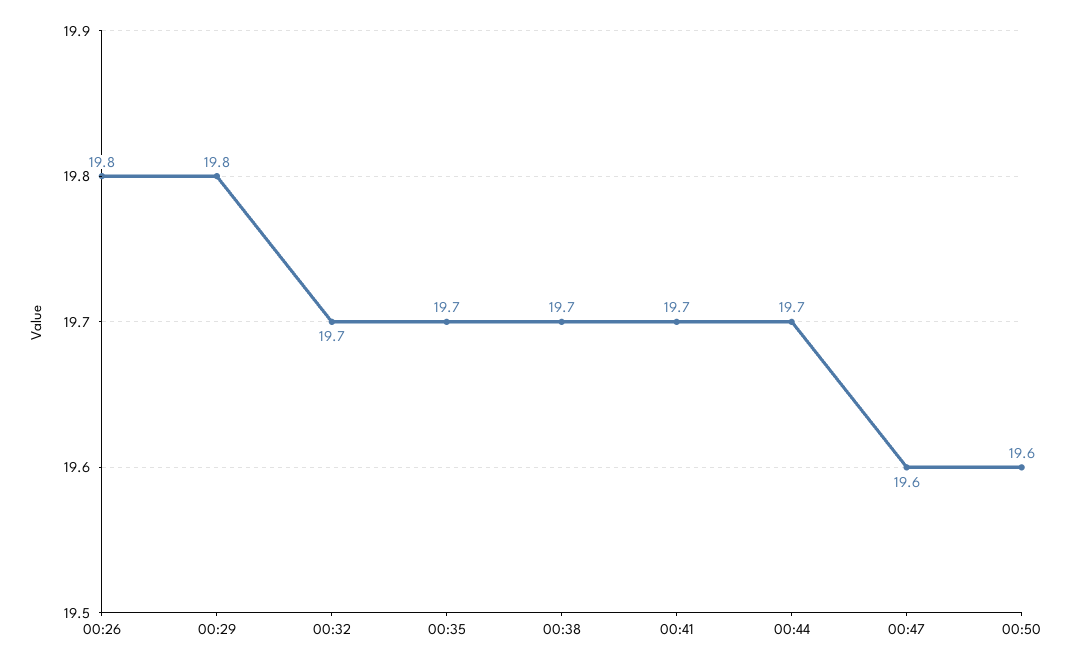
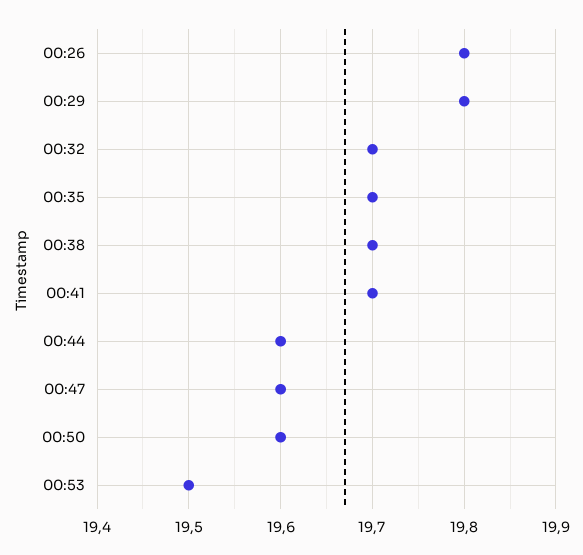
00:44: 19.7 -> 19.6
00:53: none -> 19.5

